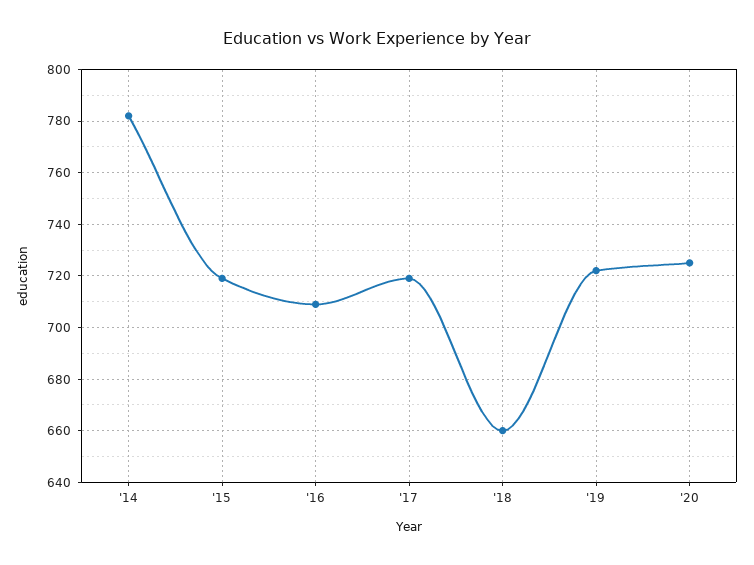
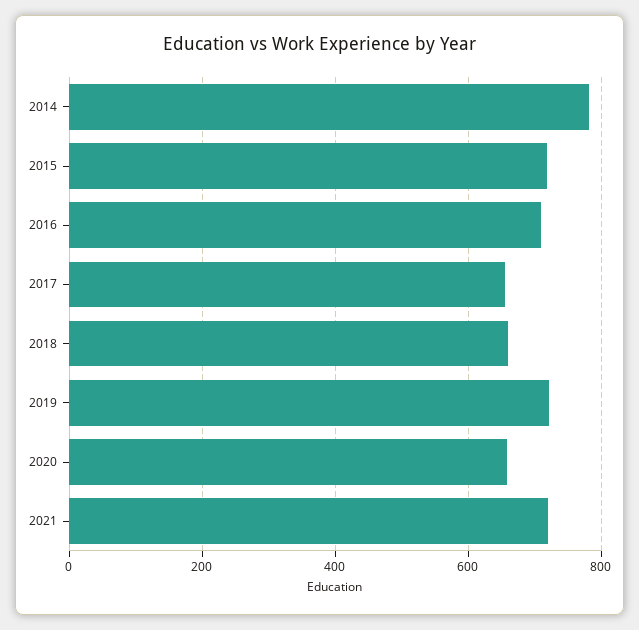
'17: 720 -> 660
'20: 725 -> 660
2021: none -> 720

